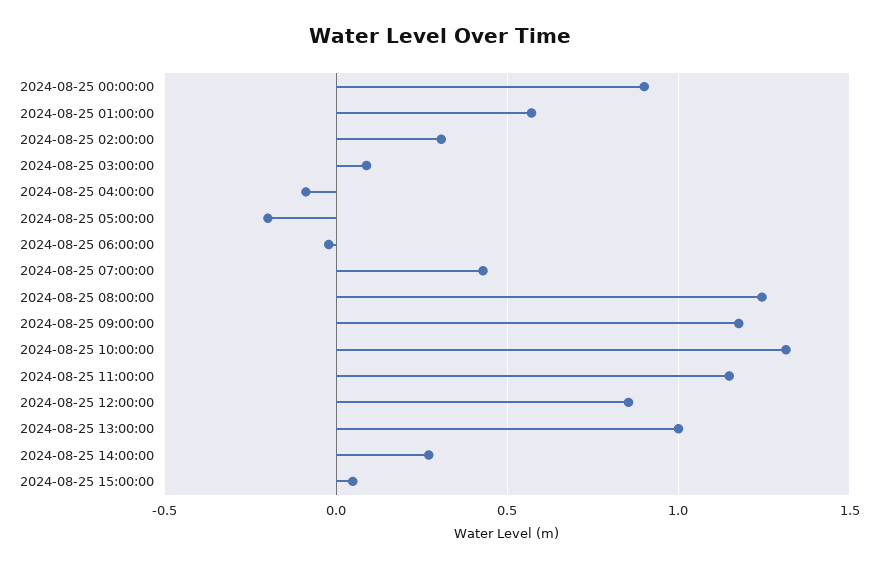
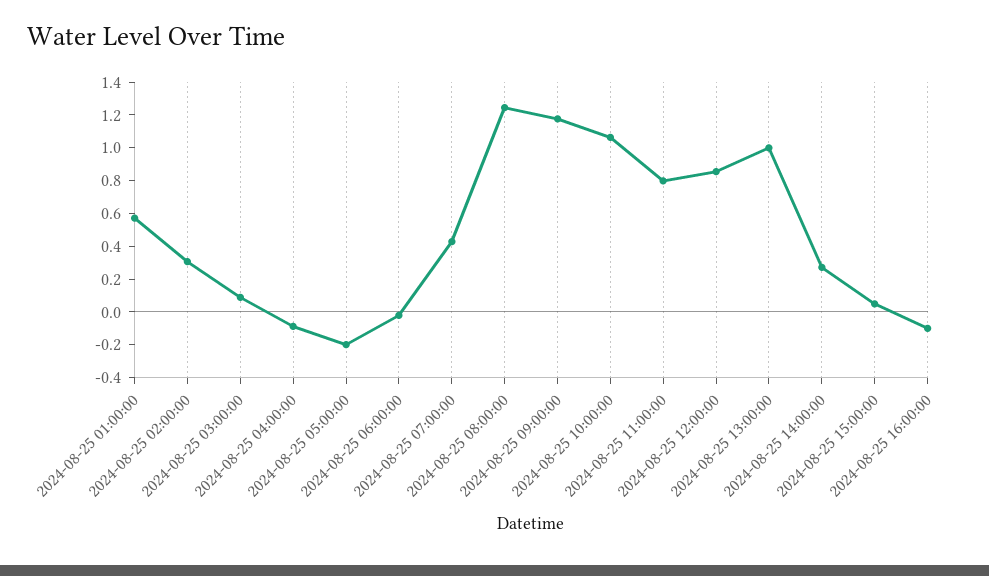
2024-08-25 00:00:00: 0.9 -> none
2024-08-25 10:00:00: 1.3 -> 1.05
2024-08-25 11:00:00: 1.15 -> 0.8
2024-08-25 16:00:00: none -> -0.1

